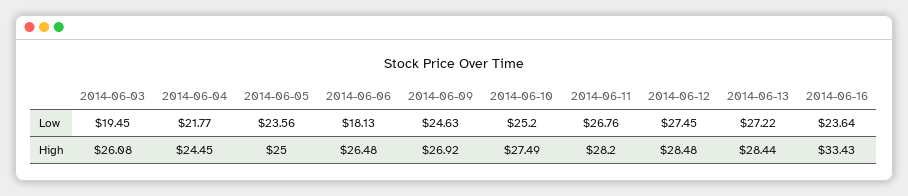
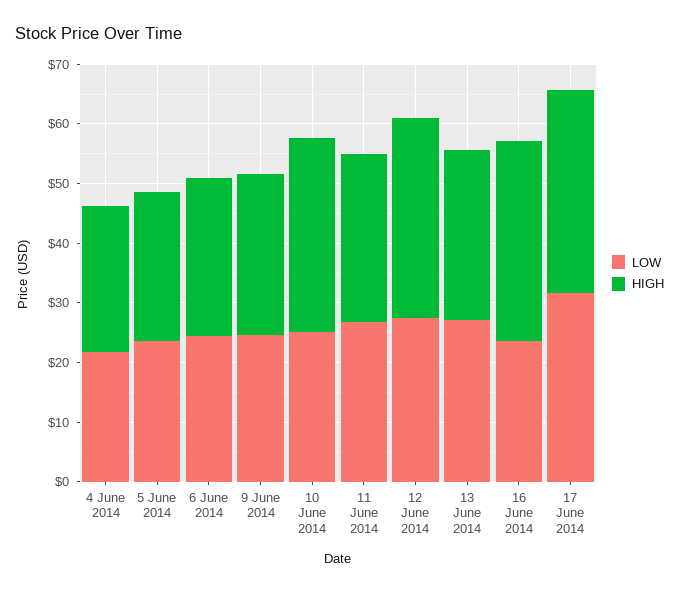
Low, 2014-06-03: 19.45 -> none
Low, 2014-06-06: 18.13 -> 24
High, 2014-06-03: 26.08 -> none
High, 2014-06-10: 27.49 -> 32
High, 2014-06-12: 28.48 -> 34
Low, 17 June 2014: none -> 32
High, 17 June 2014: none -> 34

